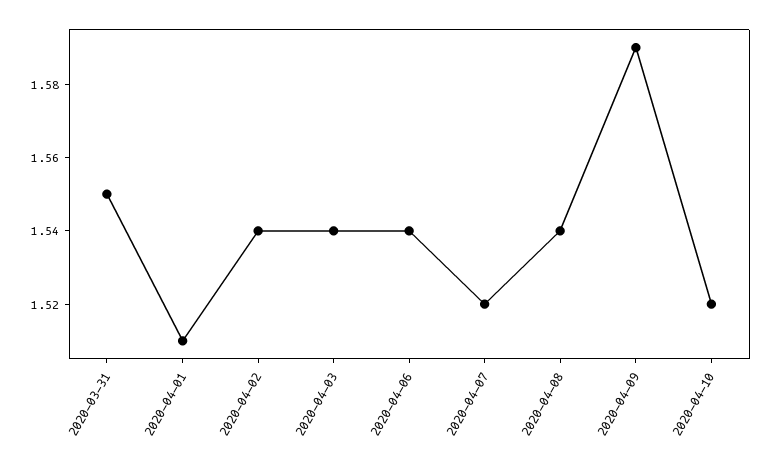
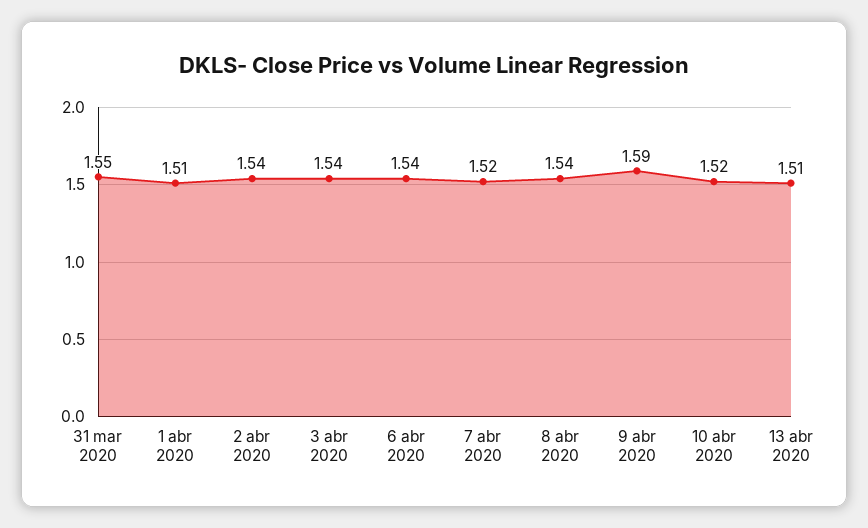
13 abr 2020: none -> 1.51

